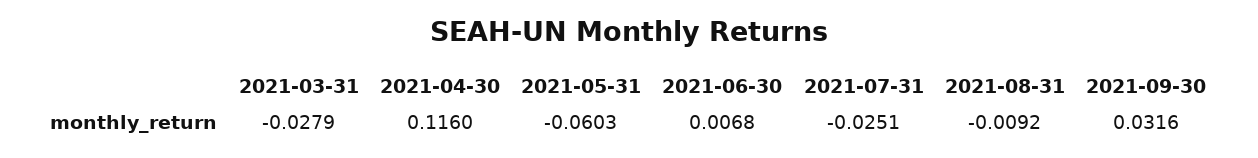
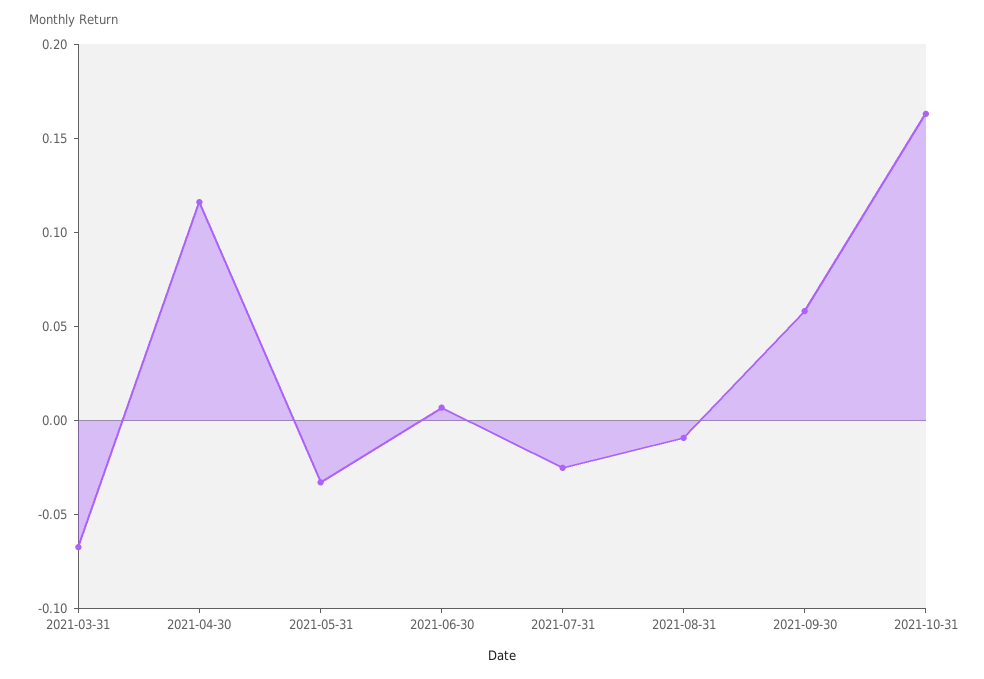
2021-03-31: -0.0279 -> -0.07
2021-05-31: -0.0603 -> -0.03
2021-09-30: 0.0316 -> 0.06
2021-10-31: none -> 0.16

